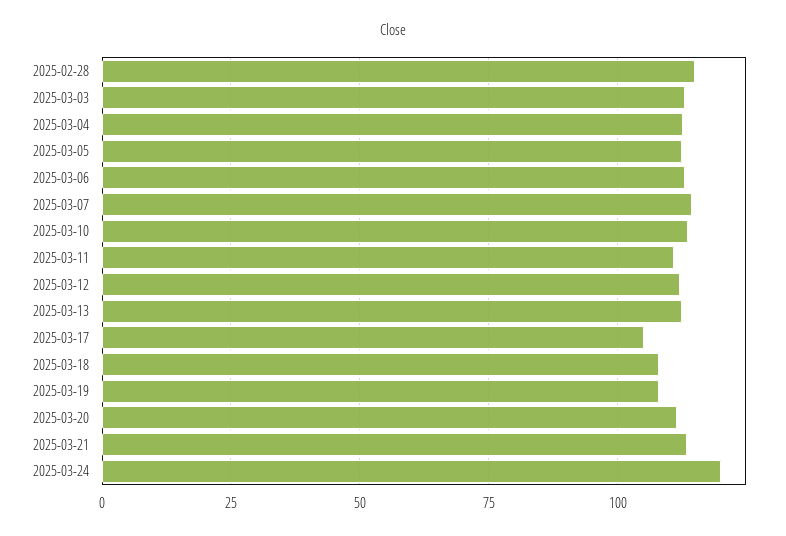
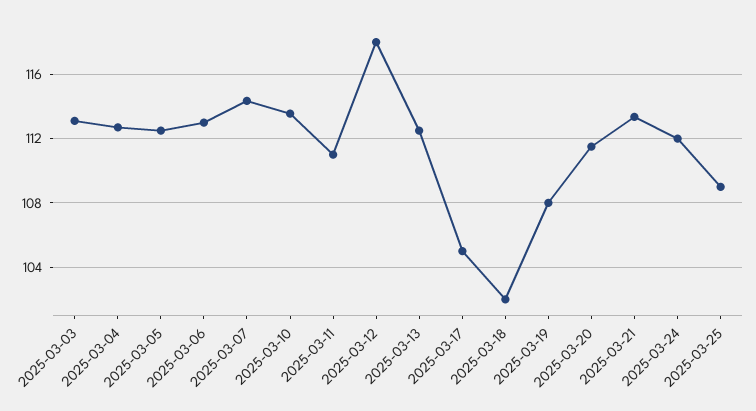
2025-02-28: 115 -> none
2025-03-12: 112.5 -> 118
2025-03-18: 107.5 -> 102
2025-03-24: 120 -> 112
2025-03-25: none -> 109

